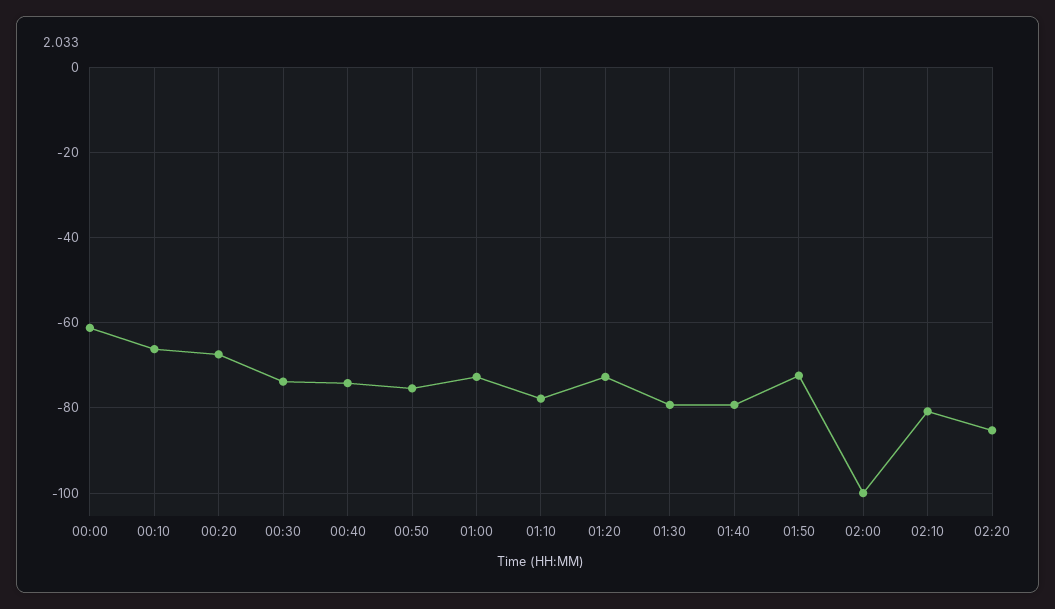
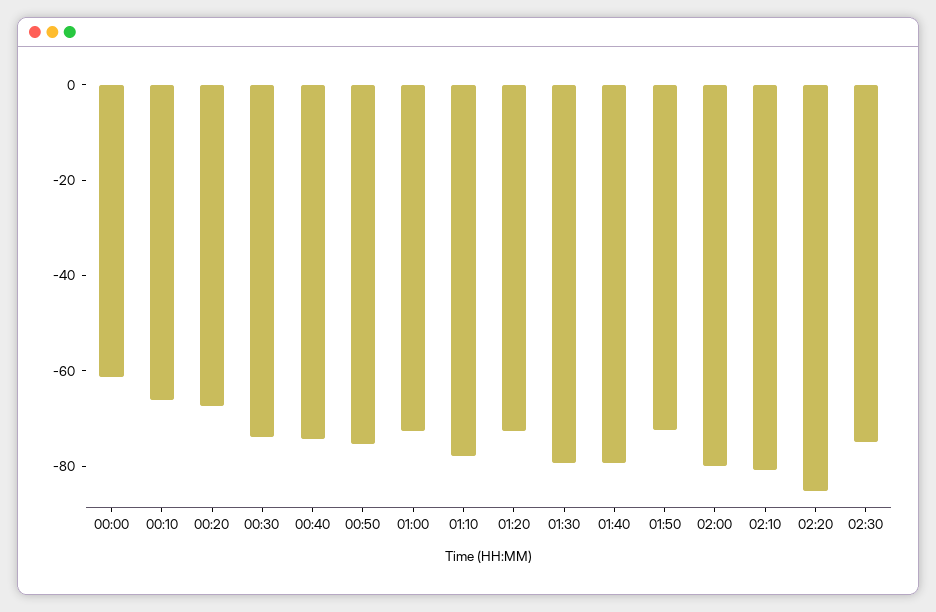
02:00: -100 -> -80
02:30: none -> -75

